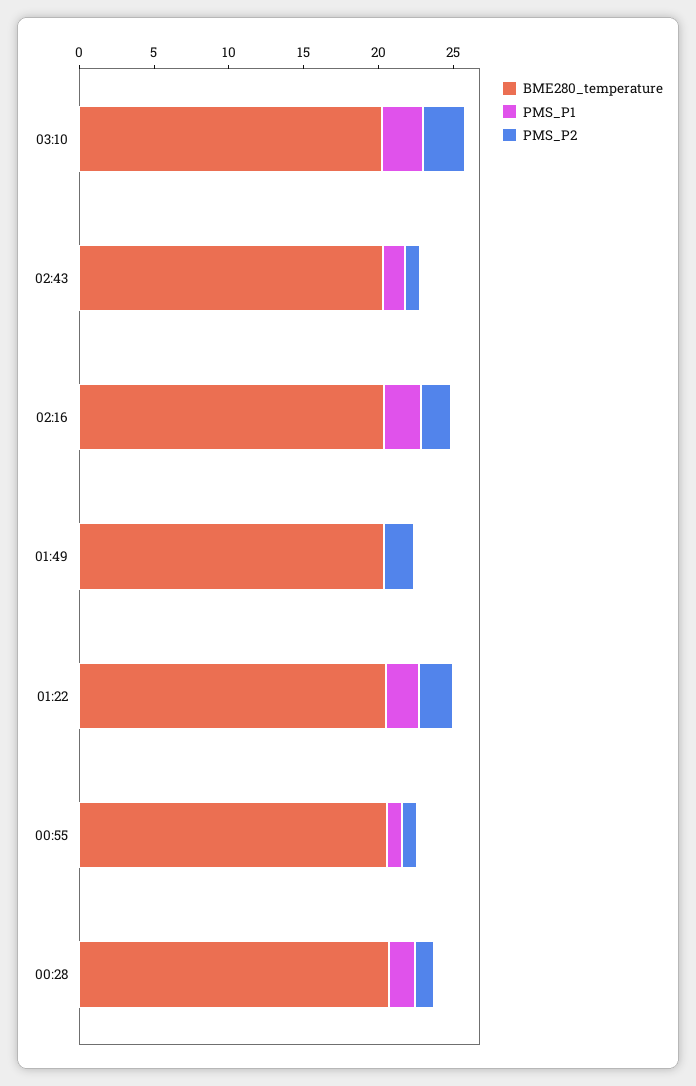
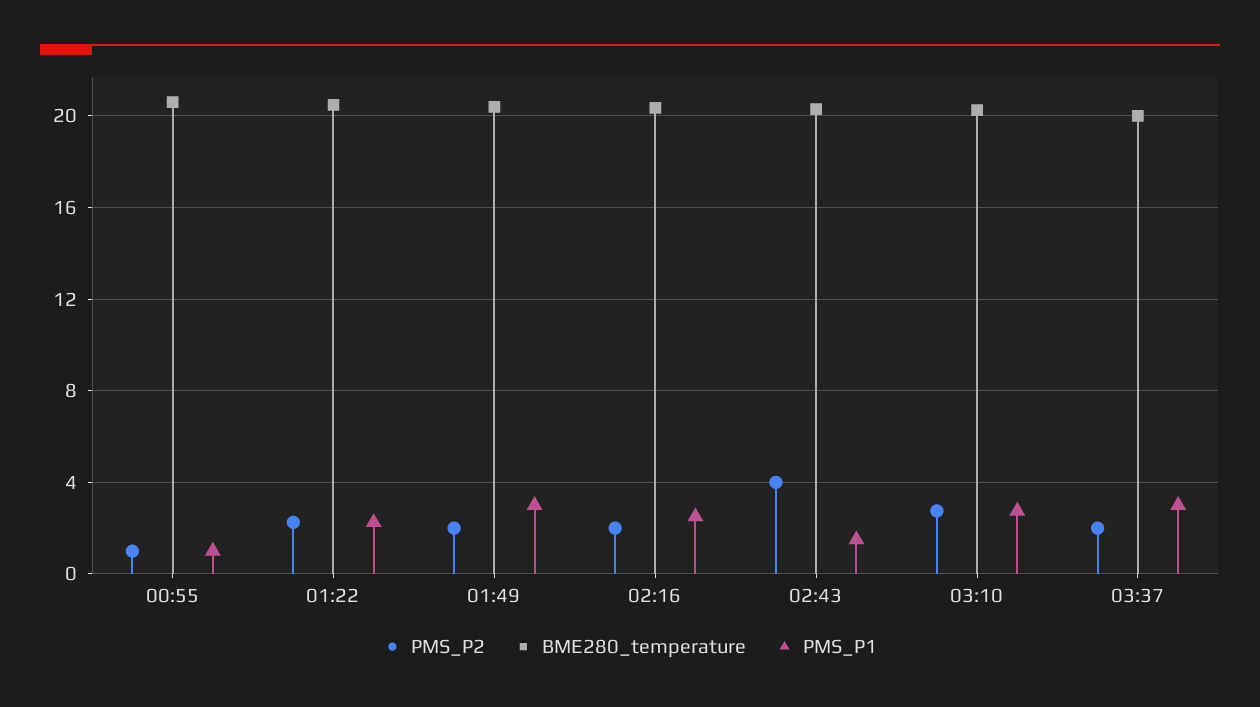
PMS_P2, 02:43: 1 -> 4
PMS_P1, 01:49: 0 -> 3
BME280_temperature, 00:28: 21 -> none
PMS_P1, 00:28: 2 -> none
PMS_P2, 00:28: 1 -> none
PMS_P2, 03:37: none -> 2
BME280_temperature, 03:37: none -> 20
PMS_P1, 03:37: none -> 3

